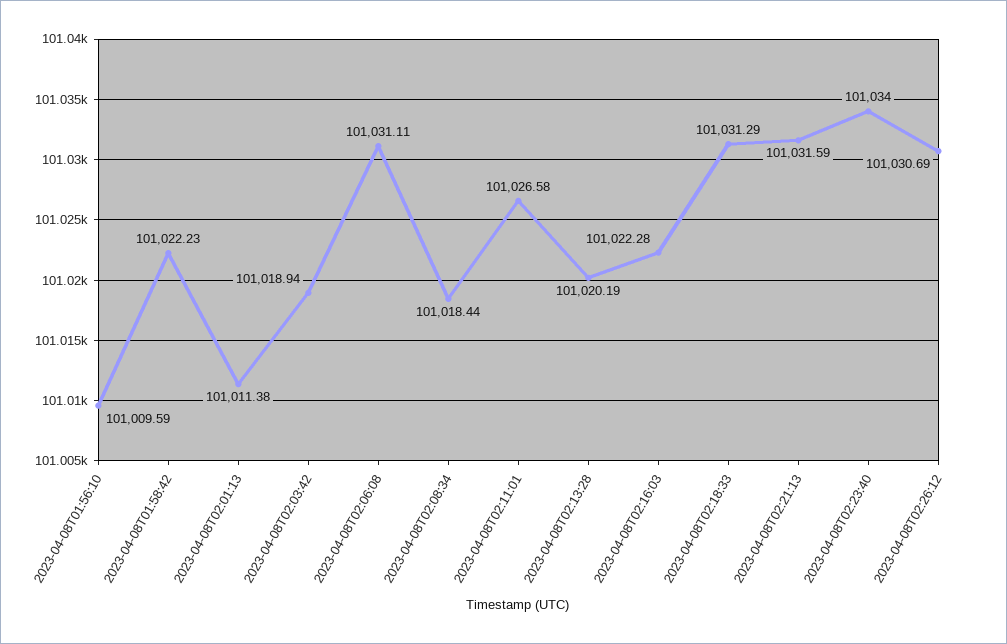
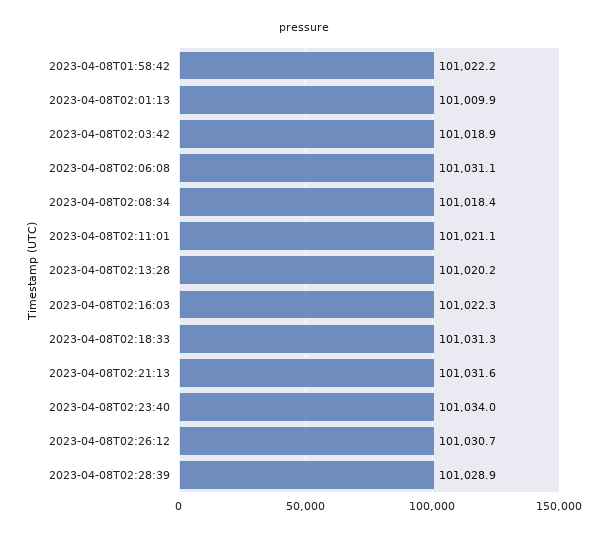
2023-04-08T01:56:10: 101009.59 -> none
2023-04-08T02:01:13: 101011.38 -> 101009.9
2023-04-08T02:11:01: 101026.58 -> 101021.1
2023-04-08T02:28:39: none -> 101028.9

